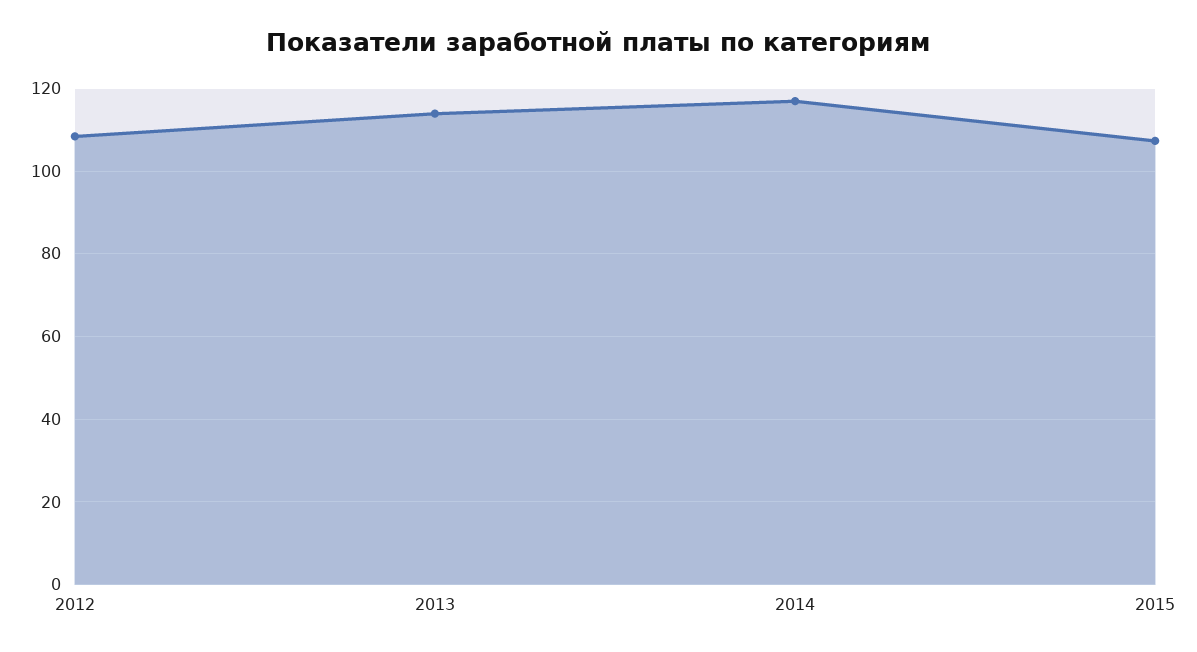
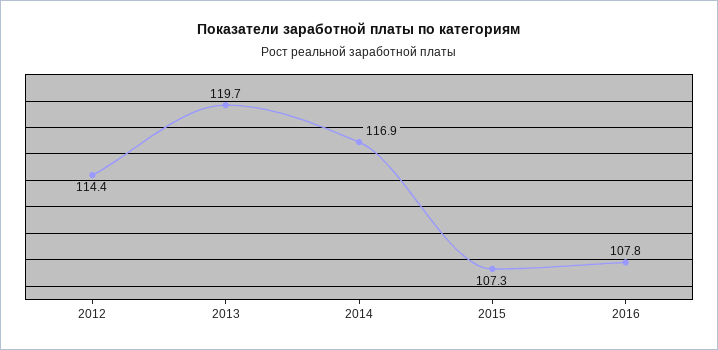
2012: 108 -> 114.4
2013: 114 -> 119.7
2016: none -> 107.8

